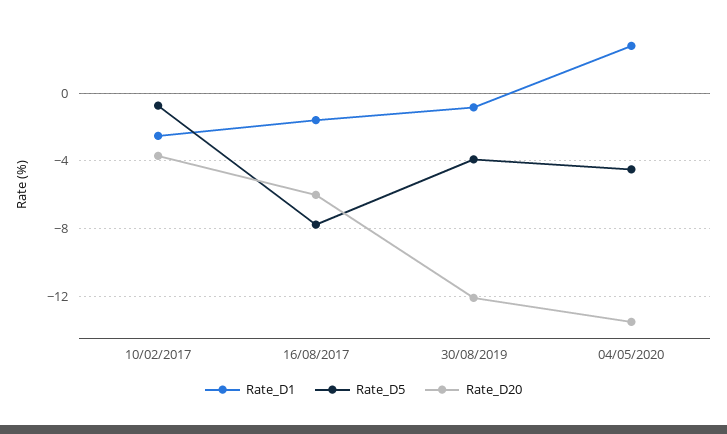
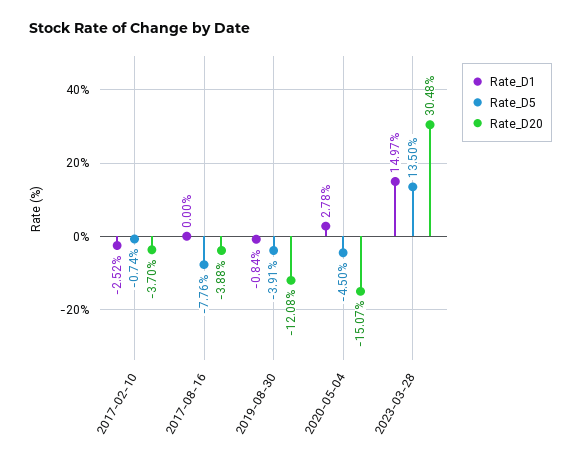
Rate_D1, 16/08/2017: -1.5 -> 0
Rate_D20, 16/08/2017: -6 -> -3.88
Rate_D20, 04/05/2020: -13.5 -> -15.07
Rate_D1, 2023-03-28: none -> 14.97
Rate_D5, 2023-03-28: none -> 13.5
Rate_D20, 2023-03-28: none -> 30.48

